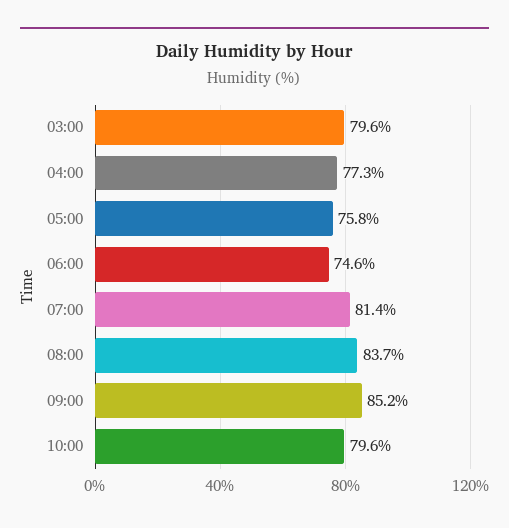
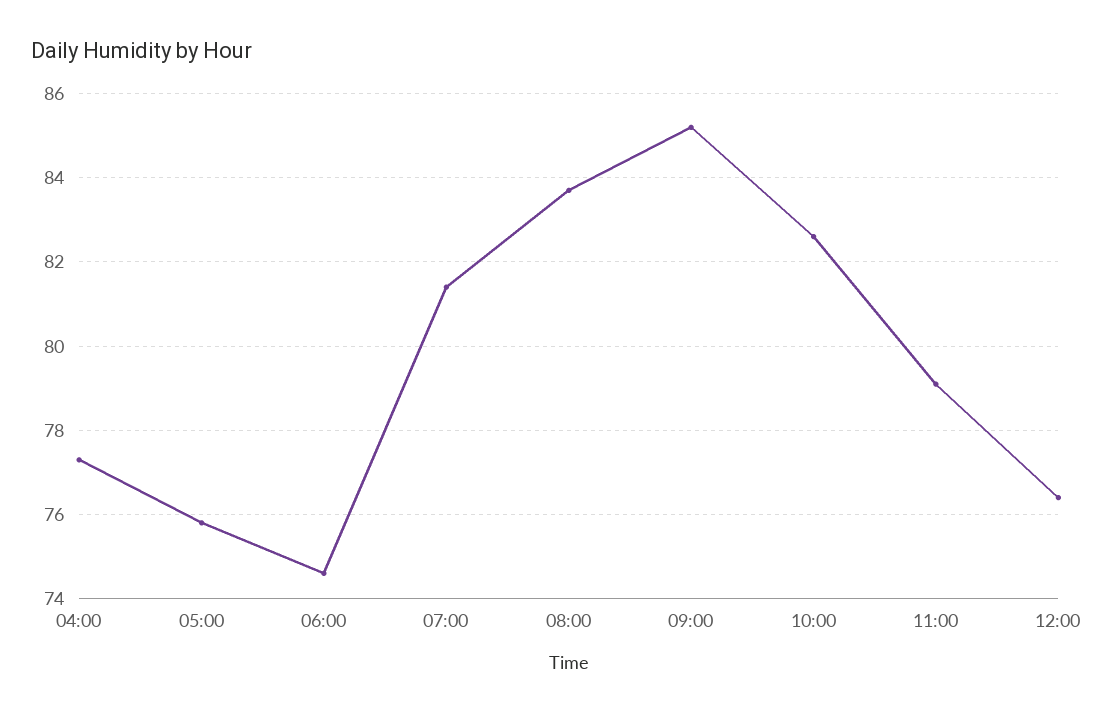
03:00: 79.6 -> none
10:00: 79.6 -> 82.5
11:00: none -> 79
12:00: none -> 76.5

